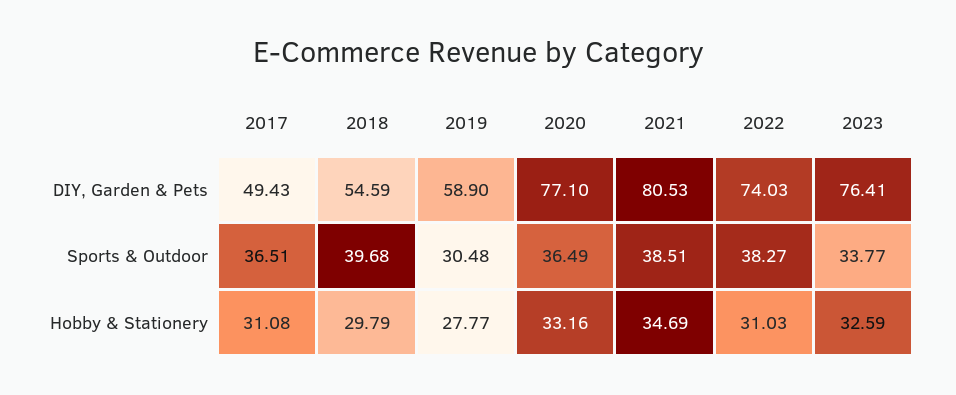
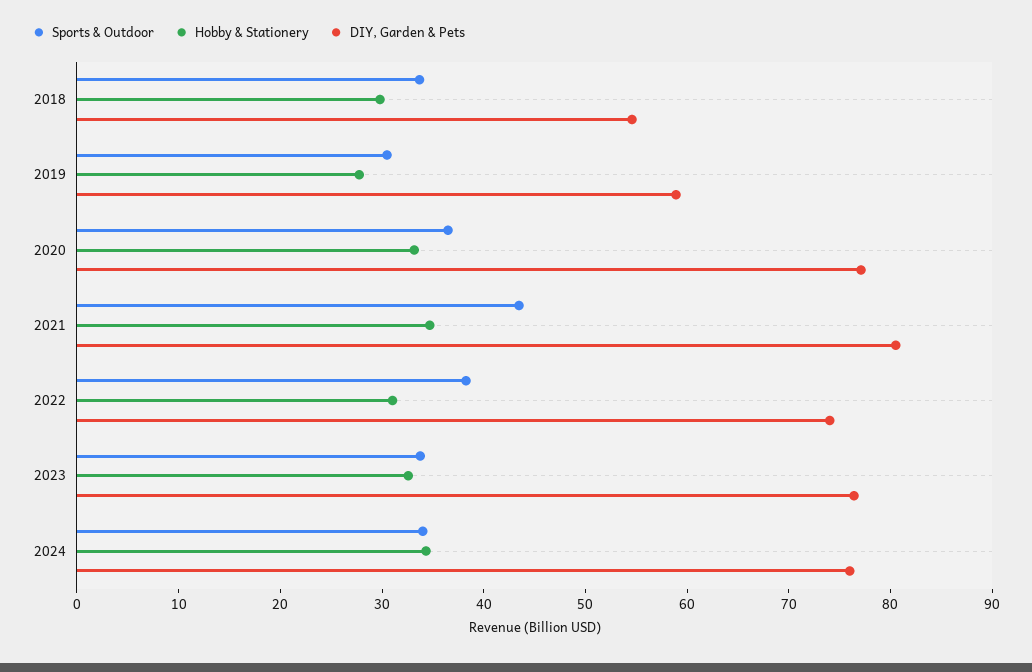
DIY, Garden & Pets, 2017: 49.43 -> none
Sports & Outdoor, 2017: 36.51 -> none
Sports & Outdoor, 2018: 39.68 -> 34
Sports & Outdoor, 2021: 38.51 -> 44
Hobby & Stationery, 2017: 31.08 -> none
Sports & Outdoor, 2024: none -> 34
Hobby & Stationery, 2024: none -> 34
DIY, Garden & Pets, 2024: none -> 76

